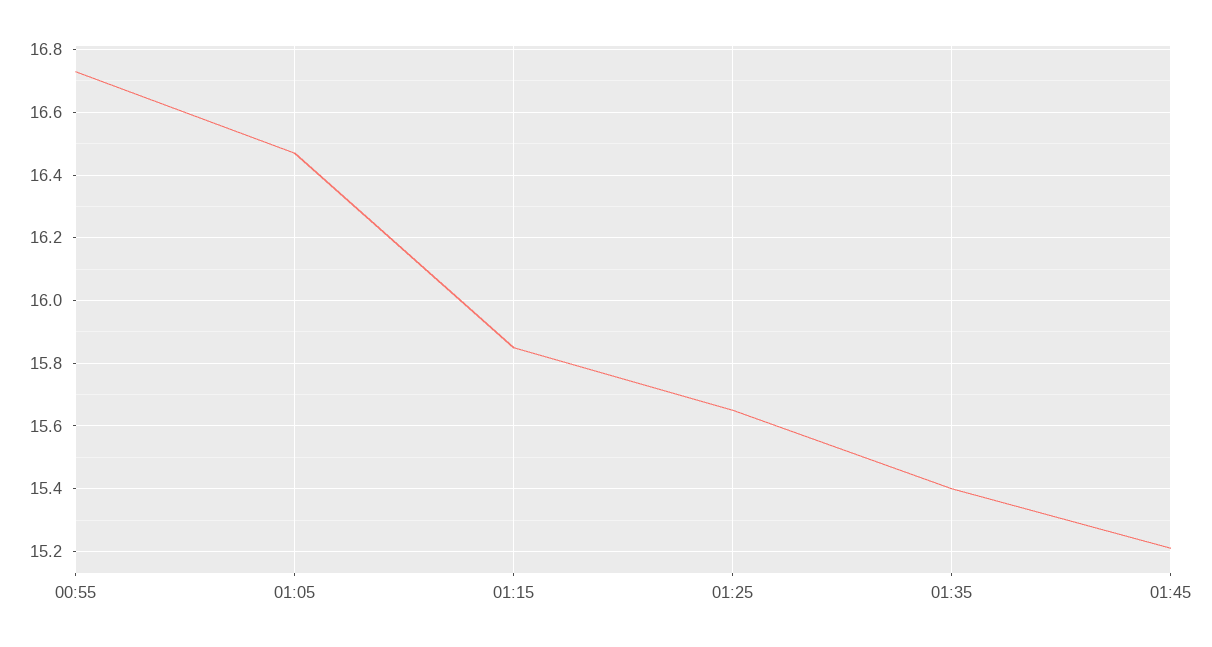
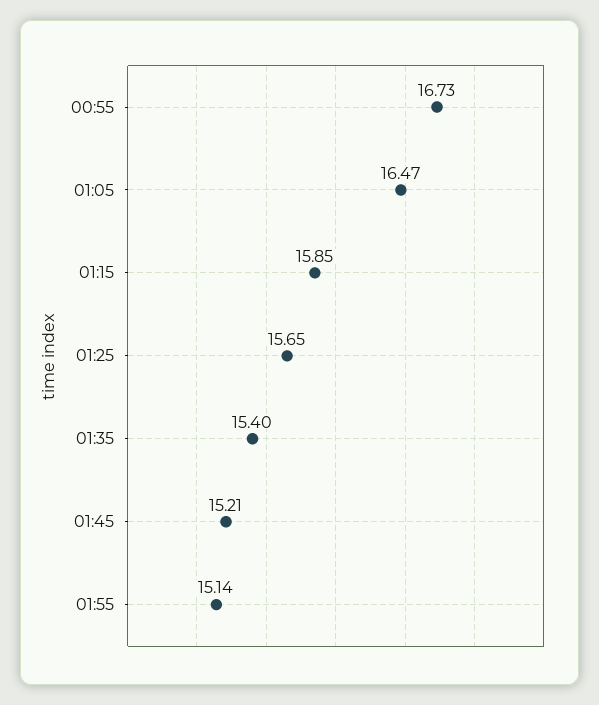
01:55: none -> 15.14

